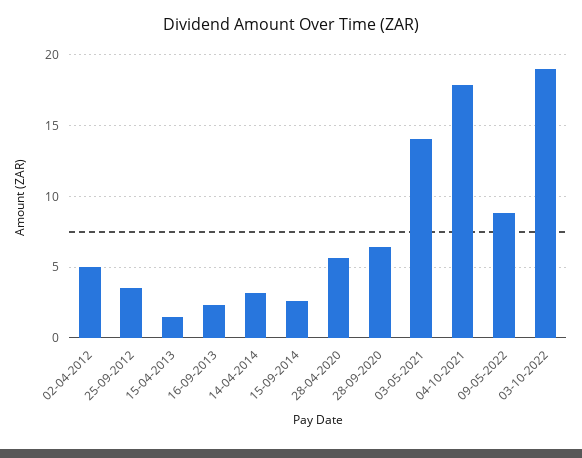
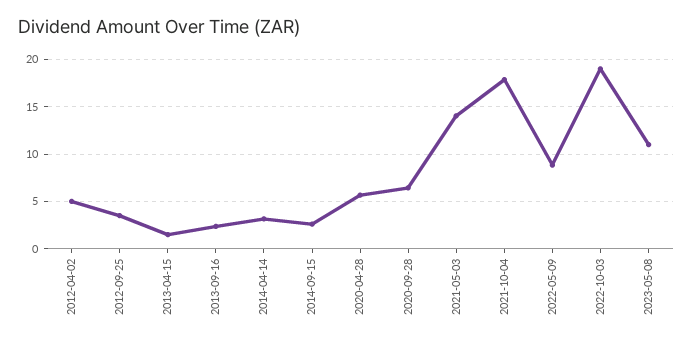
2023-05-08: none -> 11

